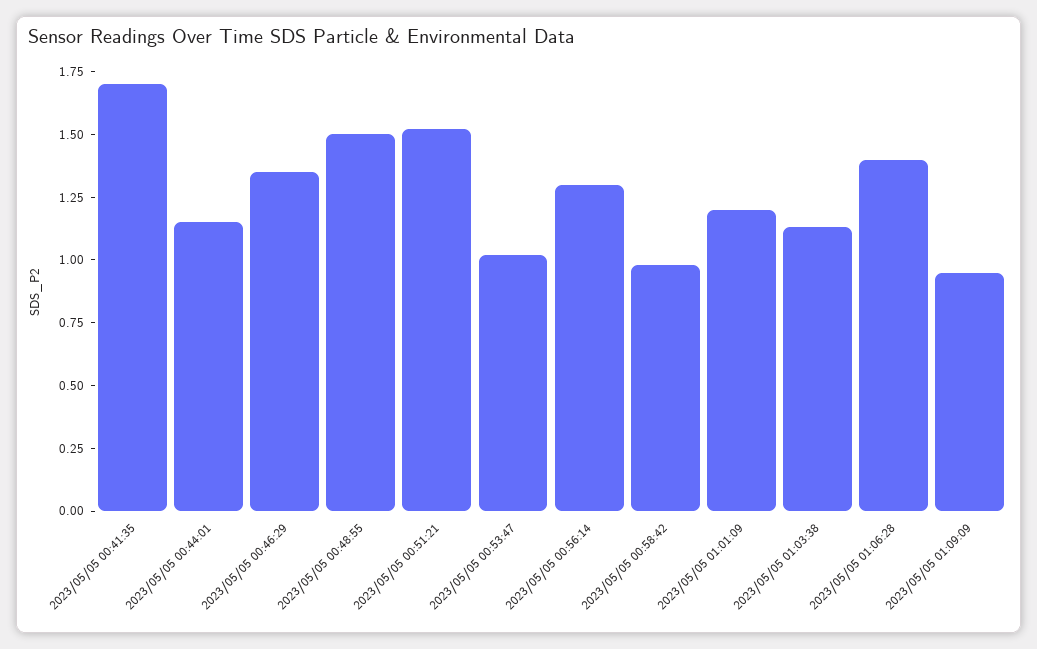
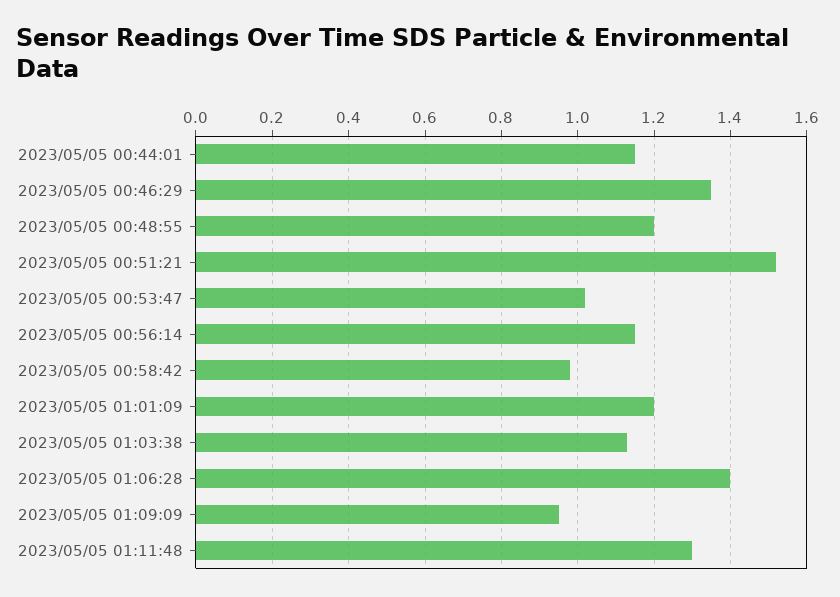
2023/05/05 00:41:35: 1.7 -> none
2023/05/05 00:48:55: 1.5 -> 1.2
2023/05/05 00:56:14: 1.3 -> 1.15
2023/05/05 01:11:48: none -> 1.3

